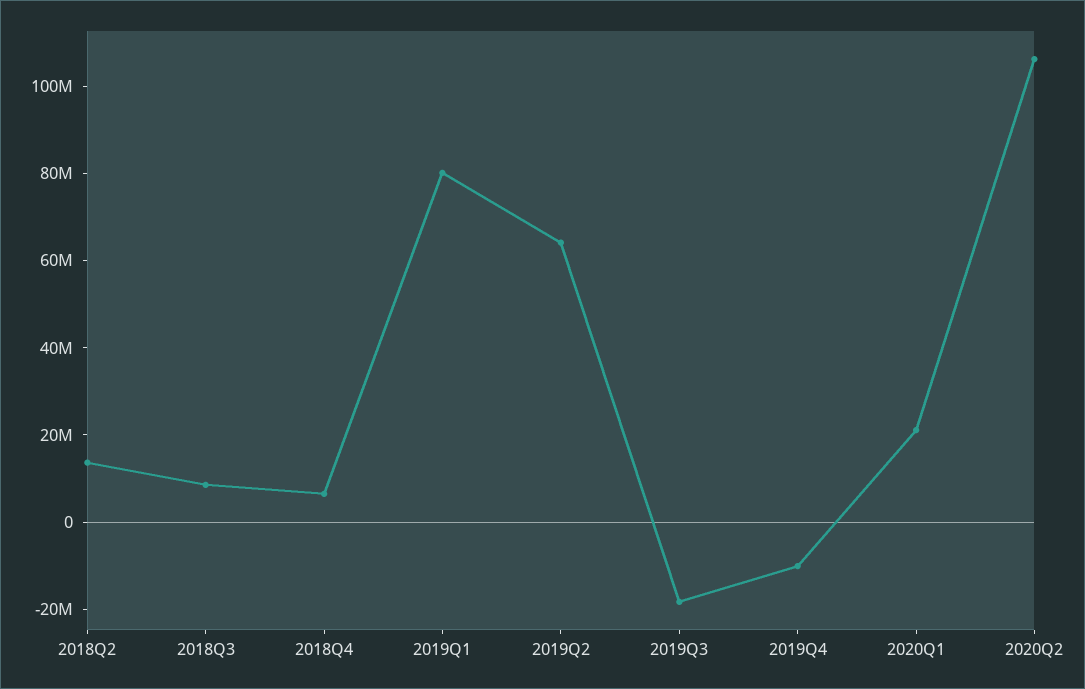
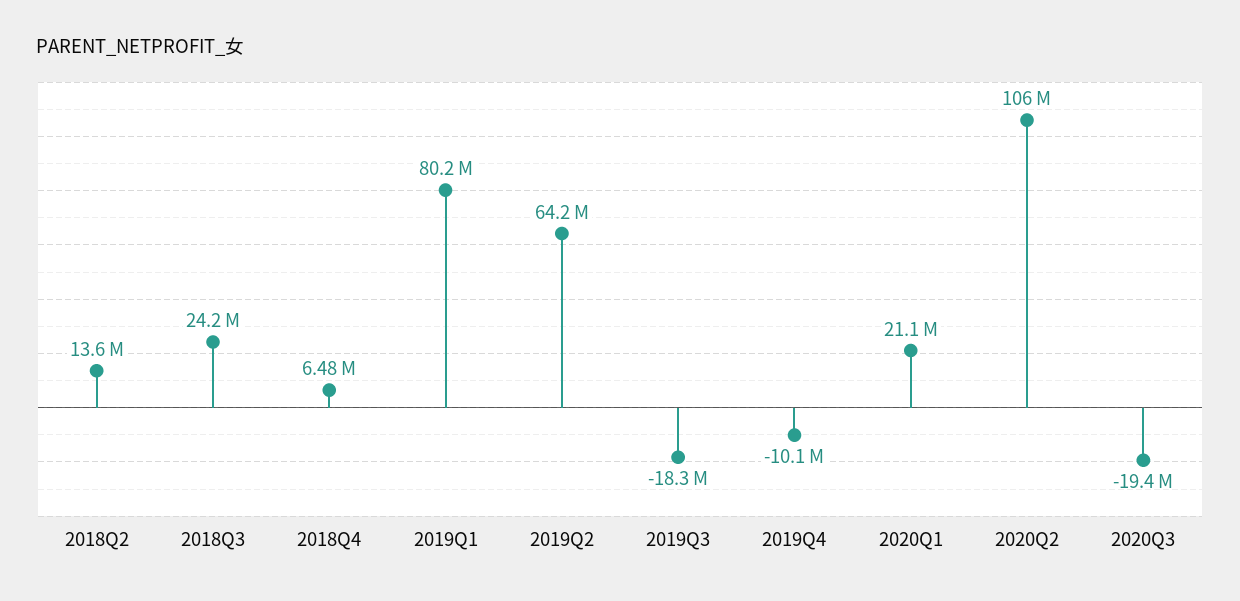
2018Q3: 10000000 -> 24200000
2020Q3: none -> -19400000

